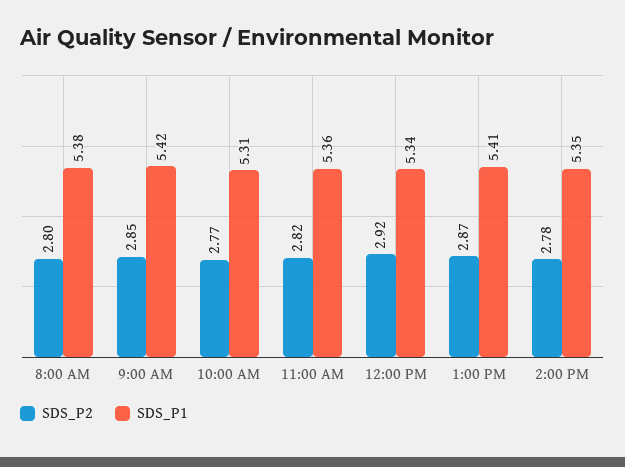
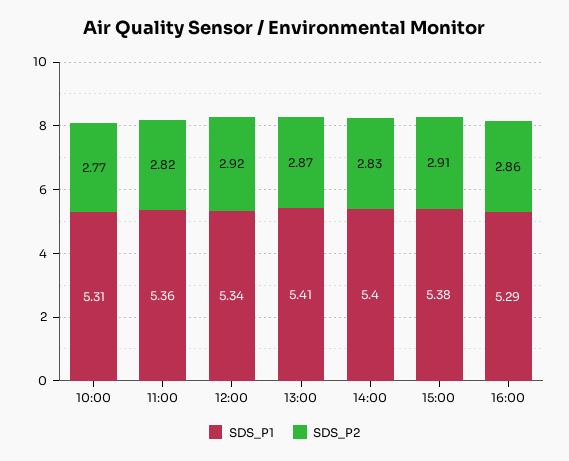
SDS_P2, 8:00 AM: 2.8 -> none
SDS_P1, 8:00 AM: 5.38 -> none
SDS_P2, 9:00 AM: 2.85 -> none
SDS_P1, 9:00 AM: 5.42 -> none
SDS_P2, 2:00 PM: 2.78 -> 2.83
SDS_P1, 2:00 PM: 5.35 -> 5.4
SDS_P1, 15:00: none -> 5.38
SDS_P2, 15:00: none -> 2.91
SDS_P1, 16:00: none -> 5.29
SDS_P2, 16:00: none -> 2.86

